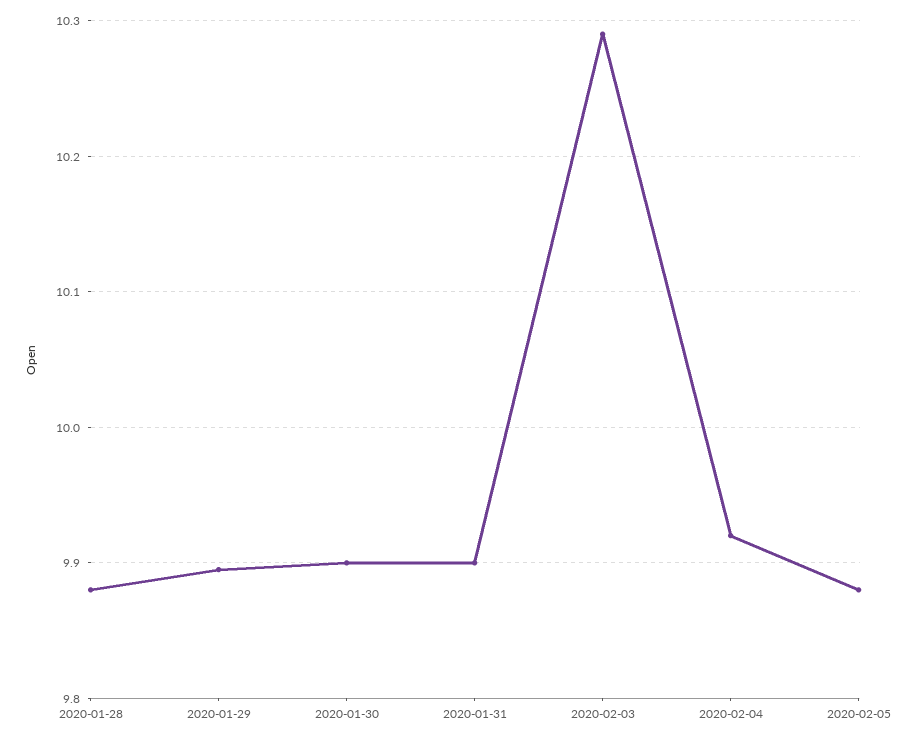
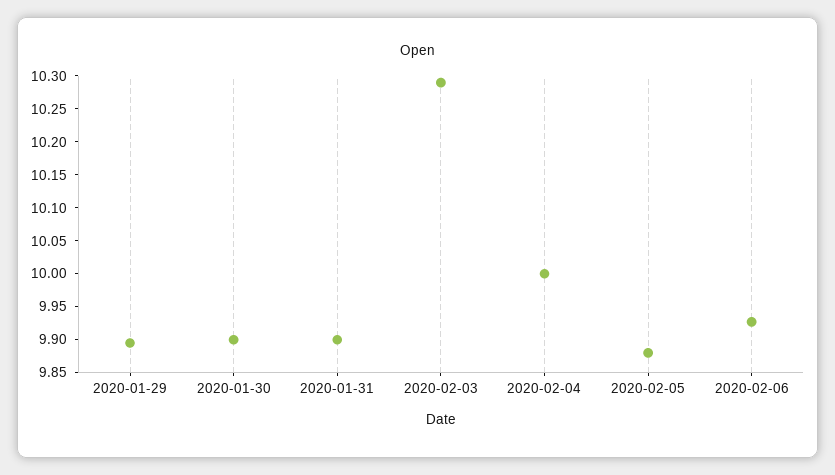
2020-01-28: 9.88 -> none
2020-02-04: 9.92 -> 10
2020-02-06: none -> 9.925

